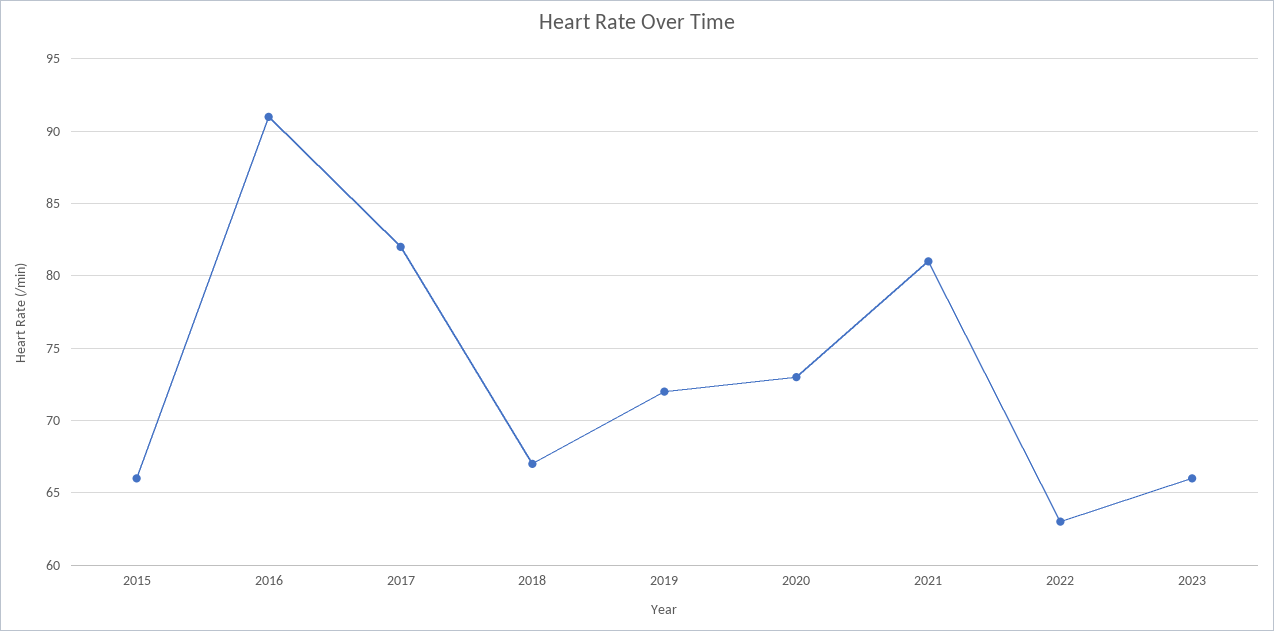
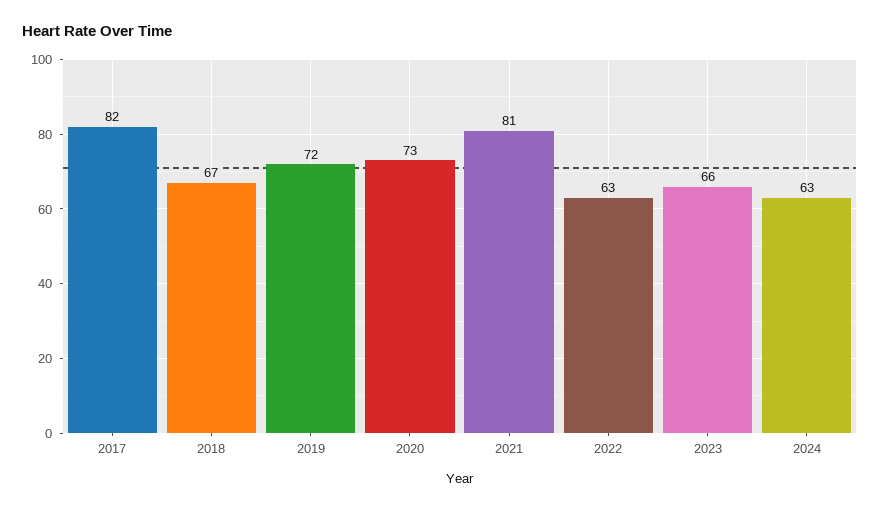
2015: 66 -> none
2016: 91 -> none
2024: none -> 63

